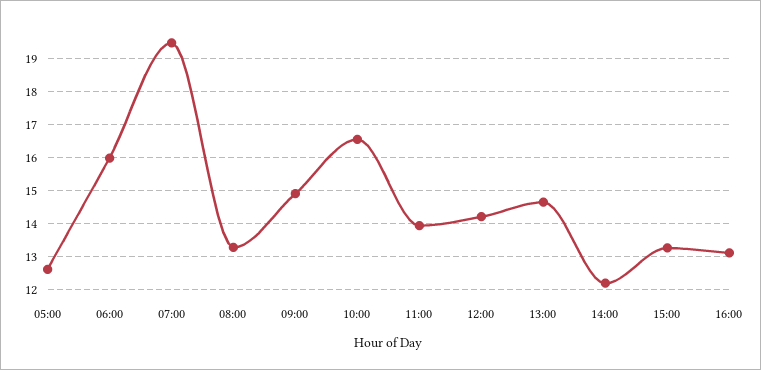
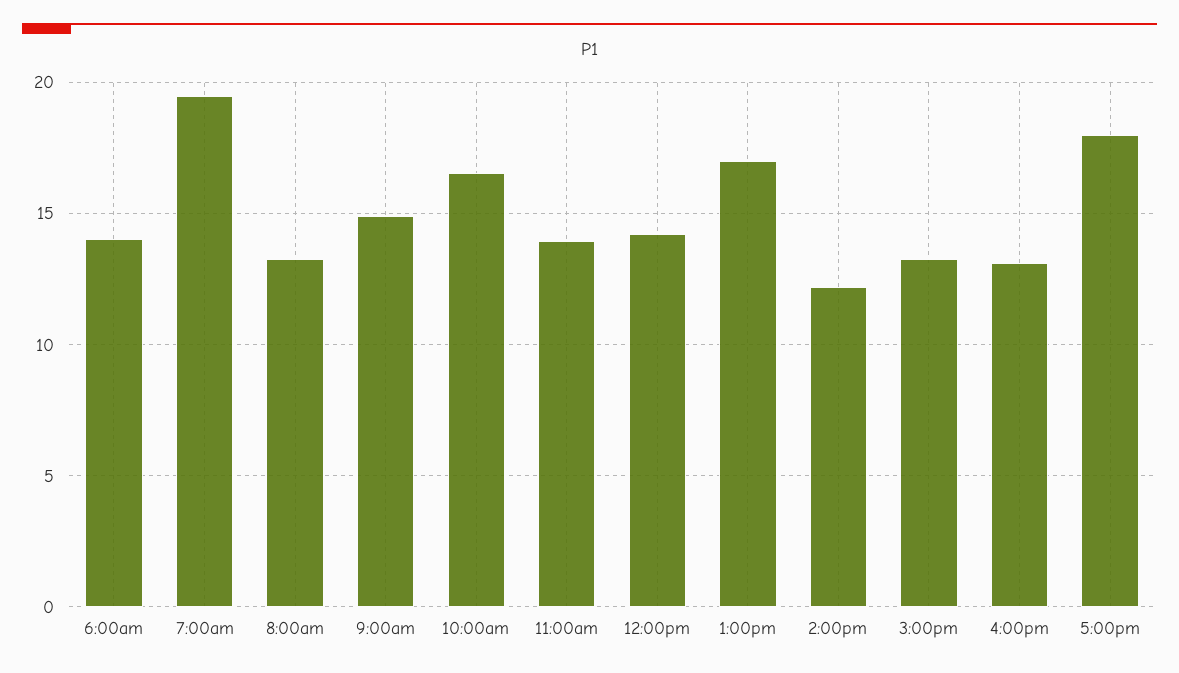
05:00: 12.6 -> none
06:00: 16 -> 14
13:00: 14.6 -> 17
5:00pm: none -> 18

